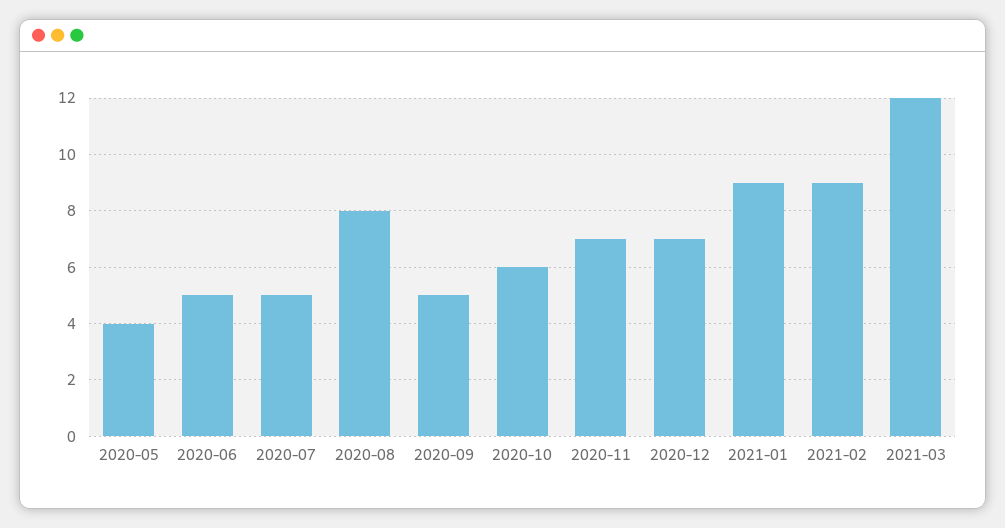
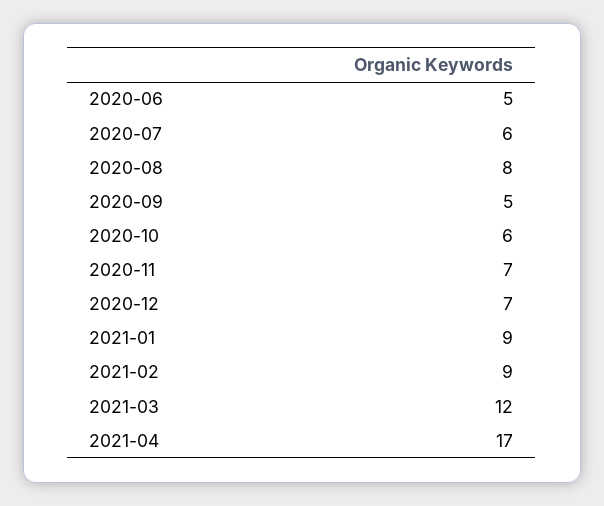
2020-05: 4 -> none
2020-07: 5 -> 6
2021-04: none -> 17

